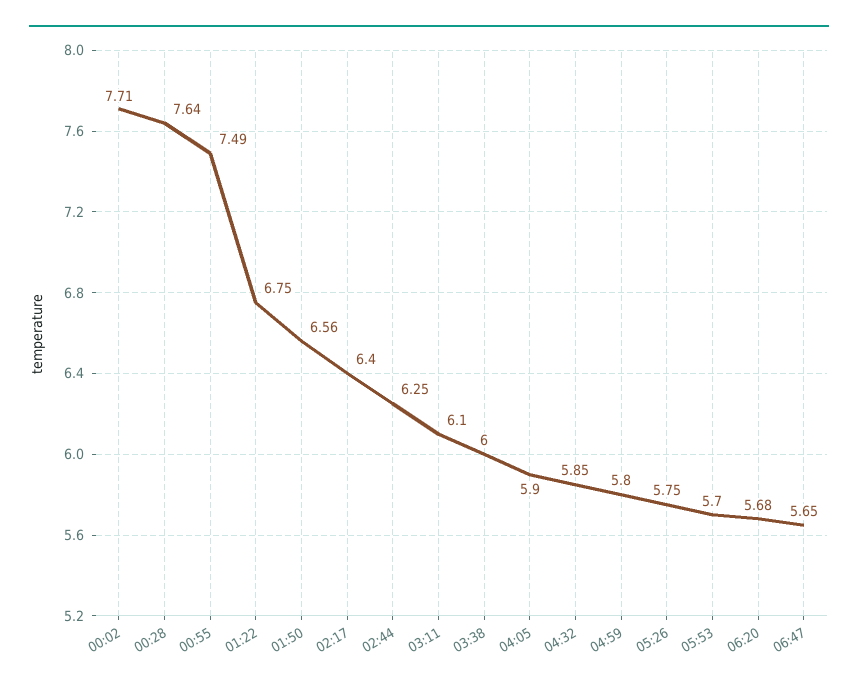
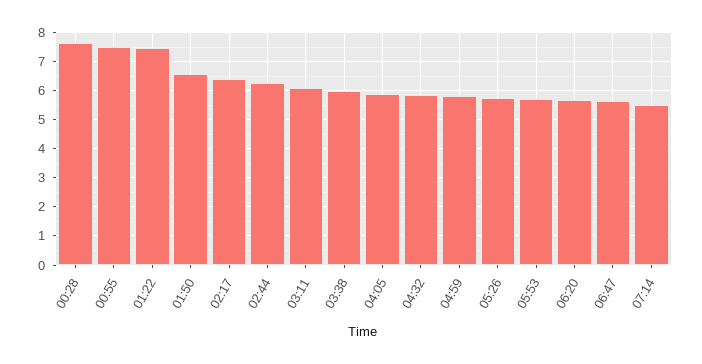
00:02: 7.71 -> none
01:22: 6.75 -> 7.5
07:14: none -> 5.5

